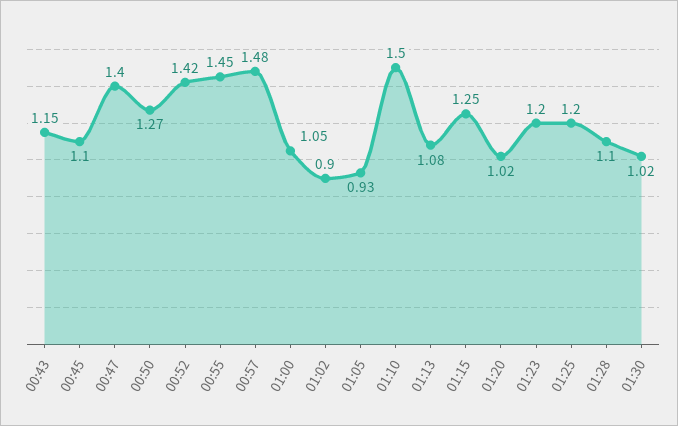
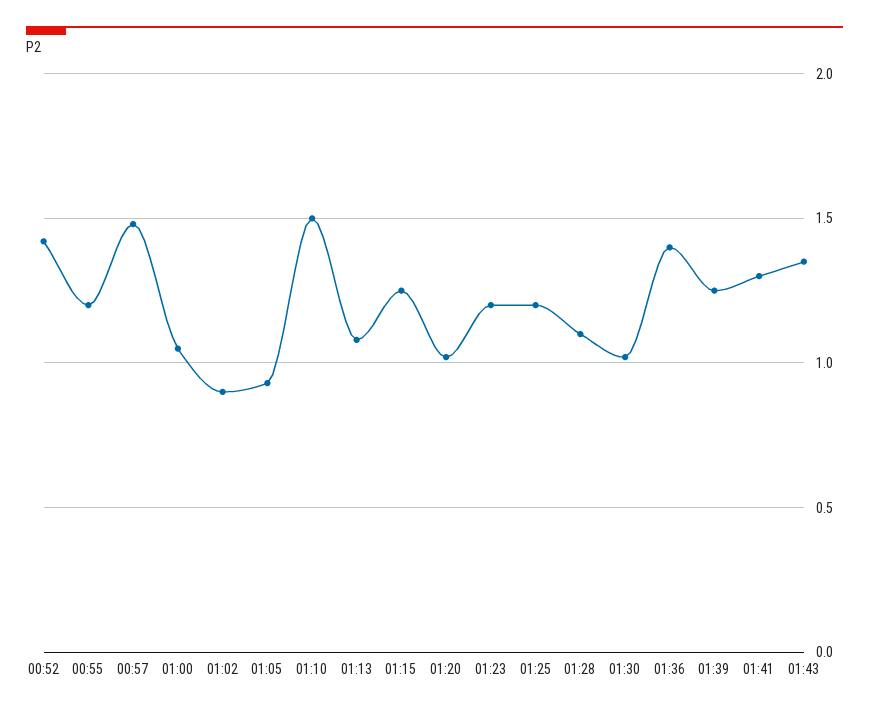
00:43: 1.15 -> none
00:45: 1.1 -> none
00:47: 1.4 -> none
00:50: 1.27 -> none
00:55: 1.45 -> 1.2
01:36: none -> 1.4
01:39: none -> 1.25
01:41: none -> 1.3
01:43: none -> 1.35

